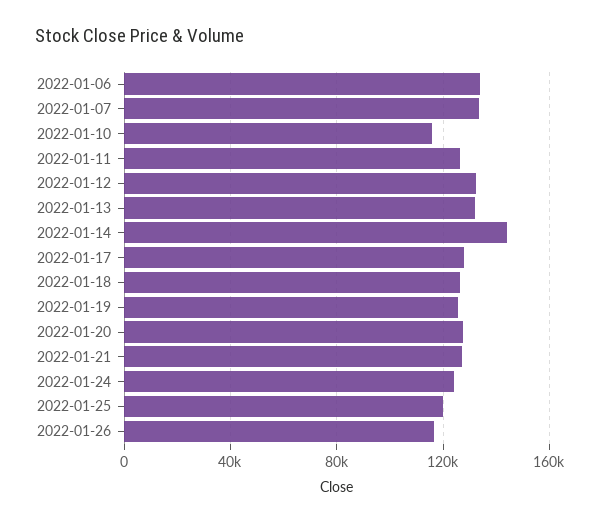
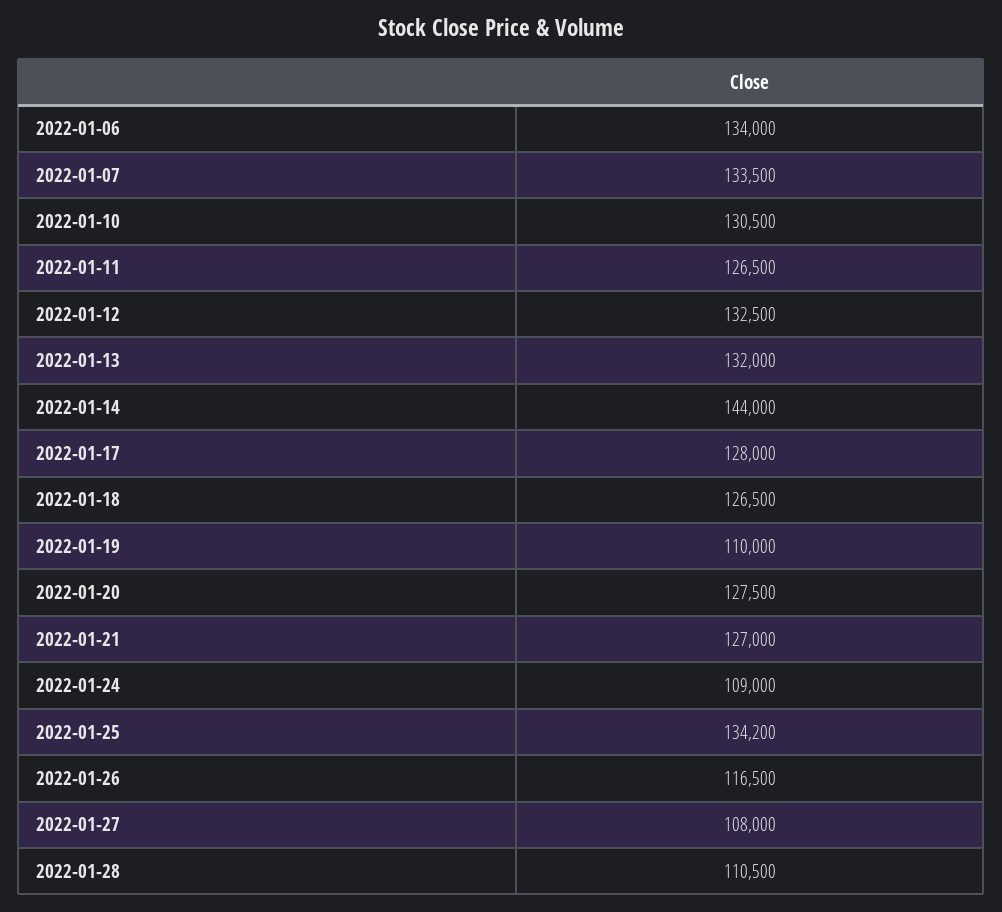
2022-01-10: 115000 -> 130500
2022-01-19: 125000 -> 110000
2022-01-24: 125000 -> 109000
2022-01-25: 120000 -> 134200
2022-01-27: none -> 108000
2022-01-28: none -> 110500

